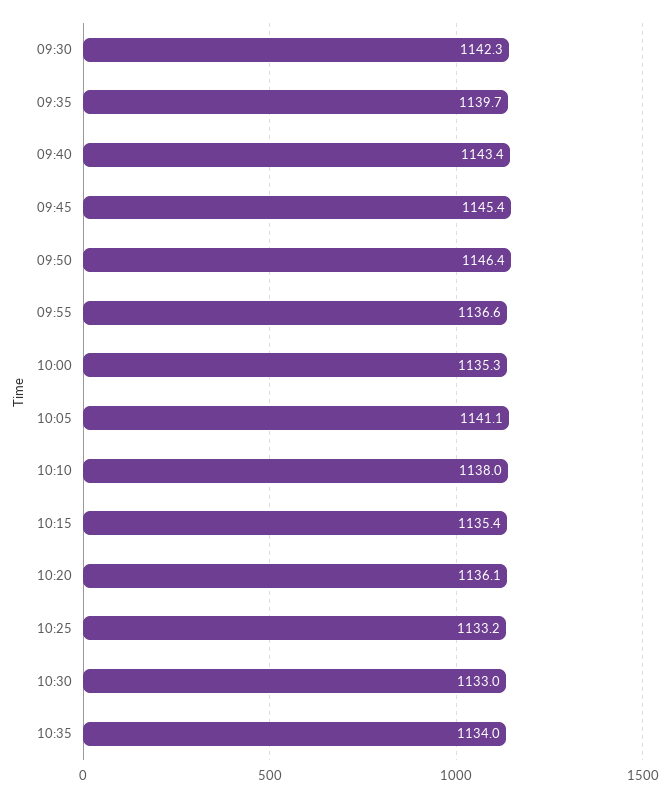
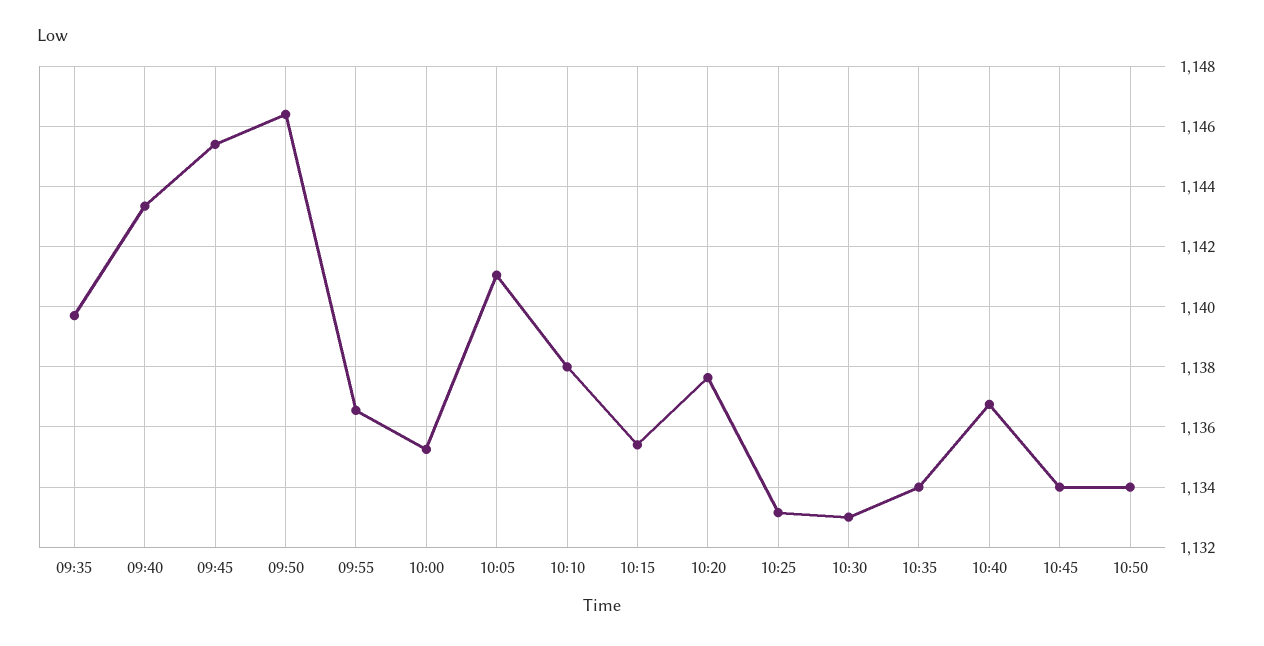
09:30: 1142.3 -> none
10:20: 1136.1 -> 1137.6
10:40: none -> 1136.8
10:45: none -> 1134
10:50: none -> 1134

